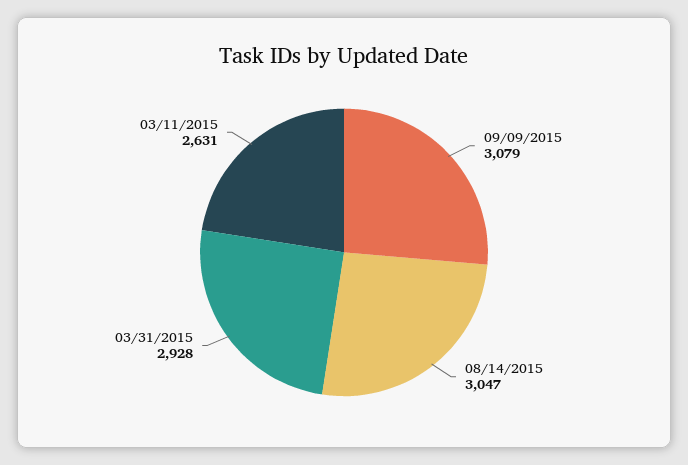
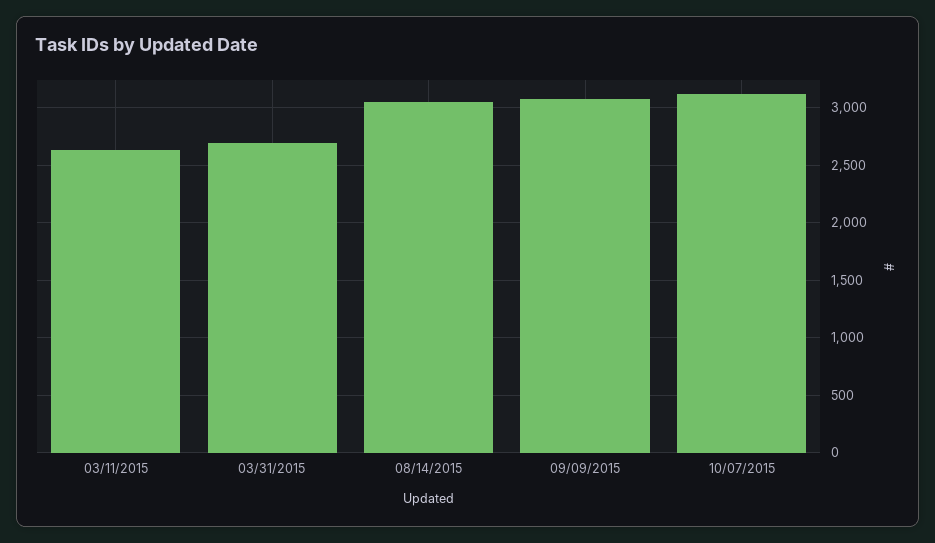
03/31/2015: 2928 -> 2700
10/07/2015: none -> 3100

